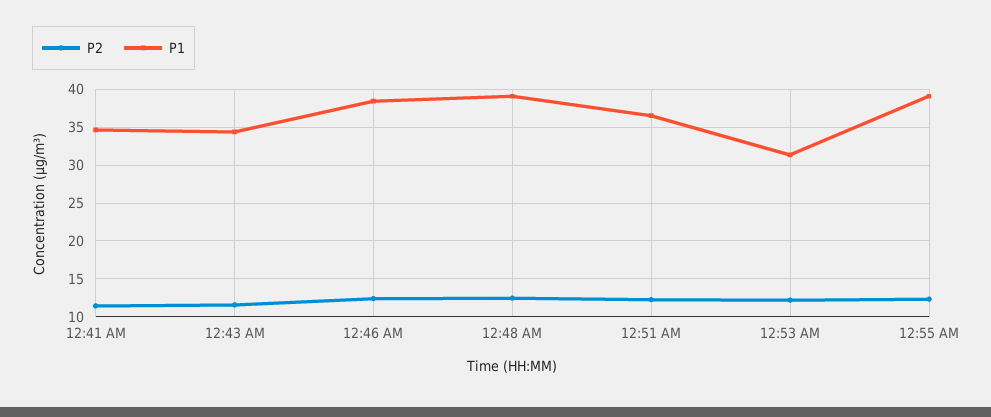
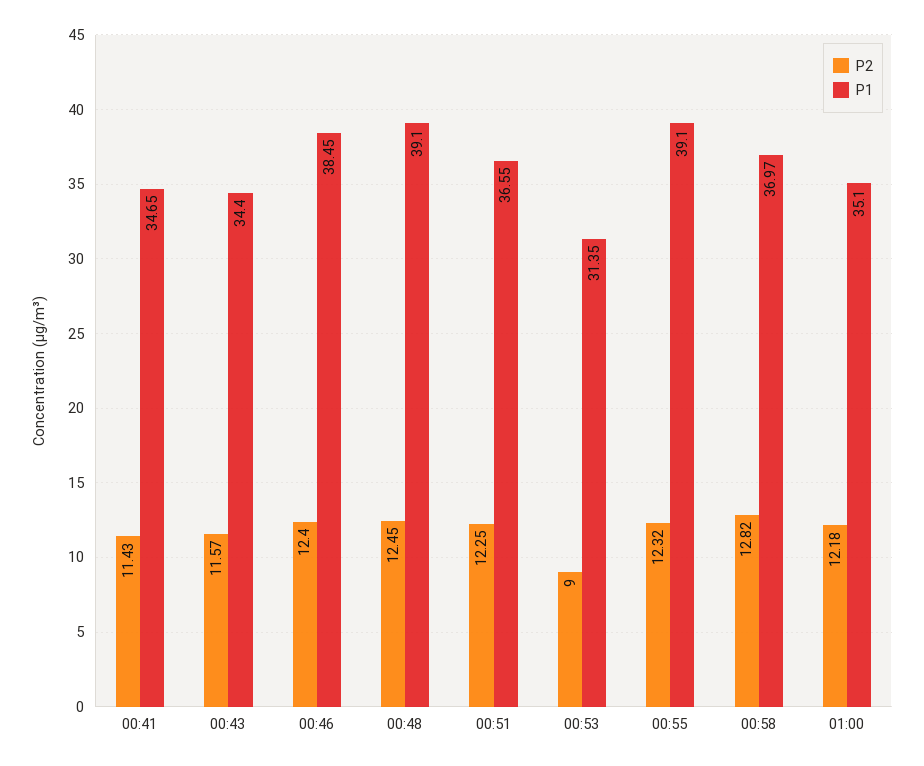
P2, 12:53 AM: 12 -> 9
P2, 00:58: none -> 12.82
P1, 00:58: none -> 36.97
P2, 01:00: none -> 12.18
P1, 01:00: none -> 35.1

